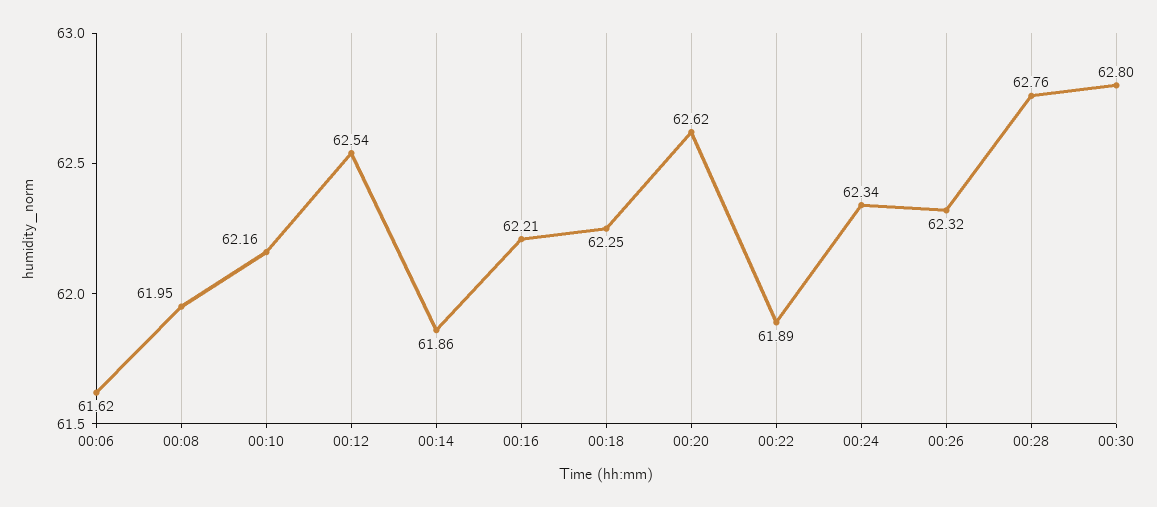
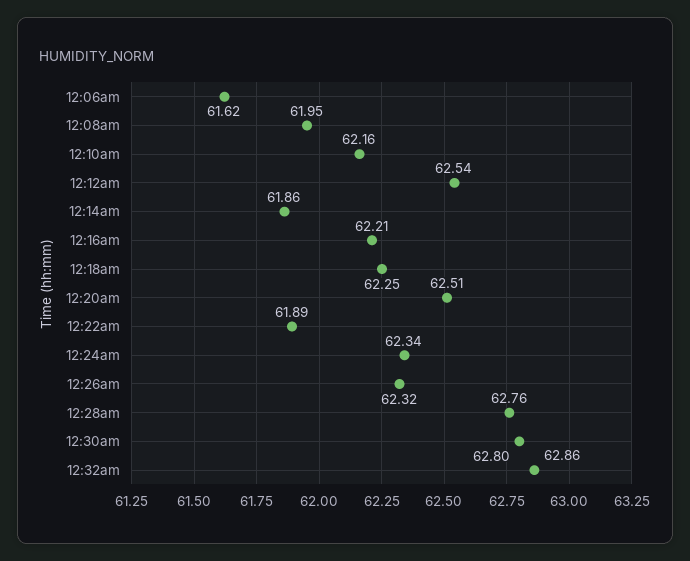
00:20: 62.62 -> 62.51
12:32am: none -> 62.86

